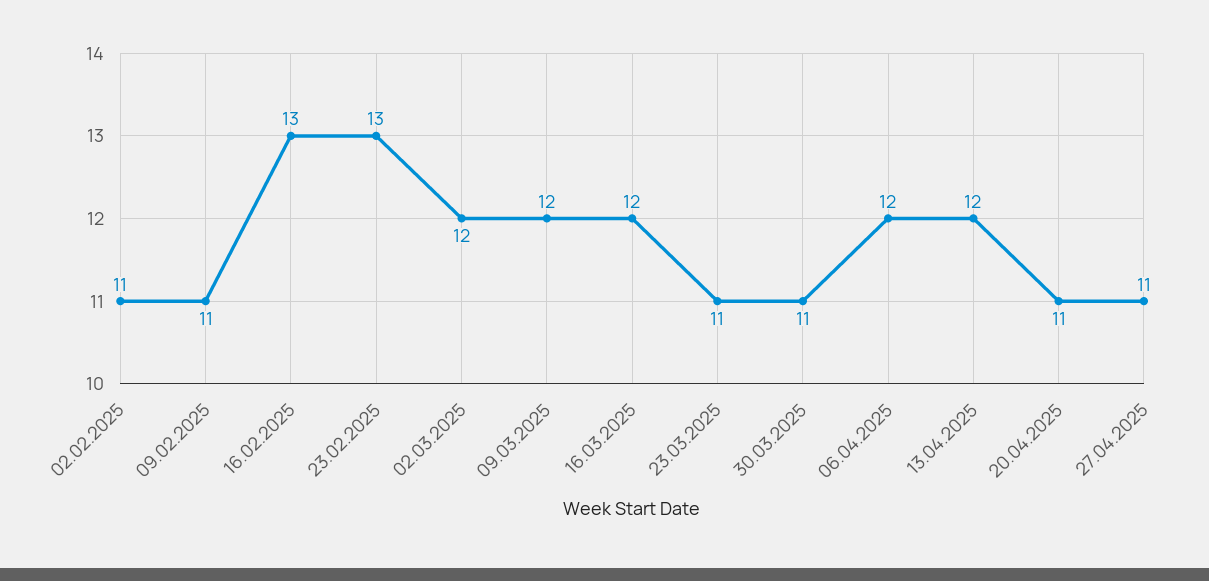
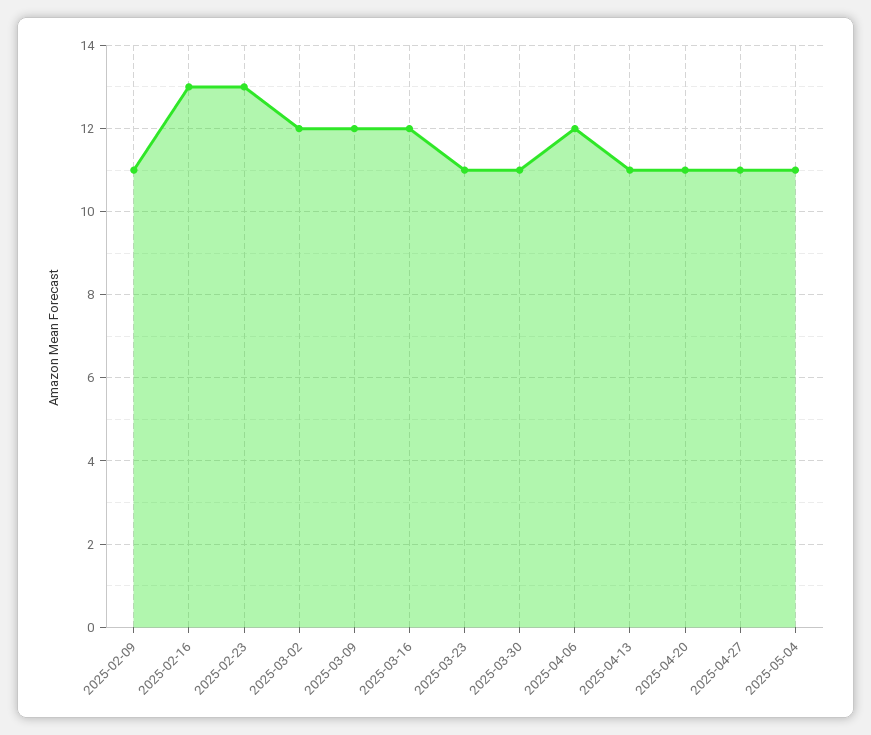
02.02.2025: 11 -> none
13.04.2025: 12 -> 11
2025-05-04: none -> 11

